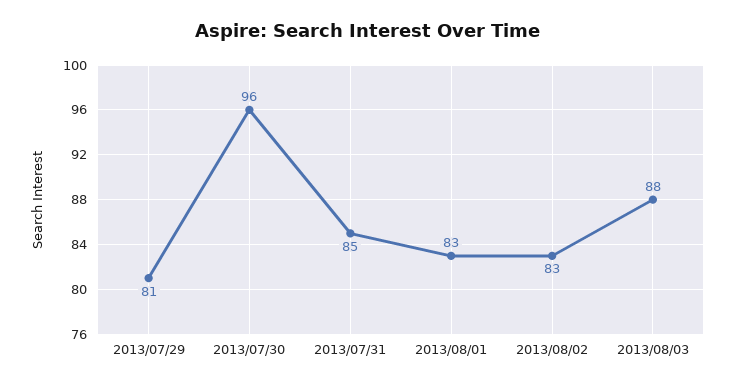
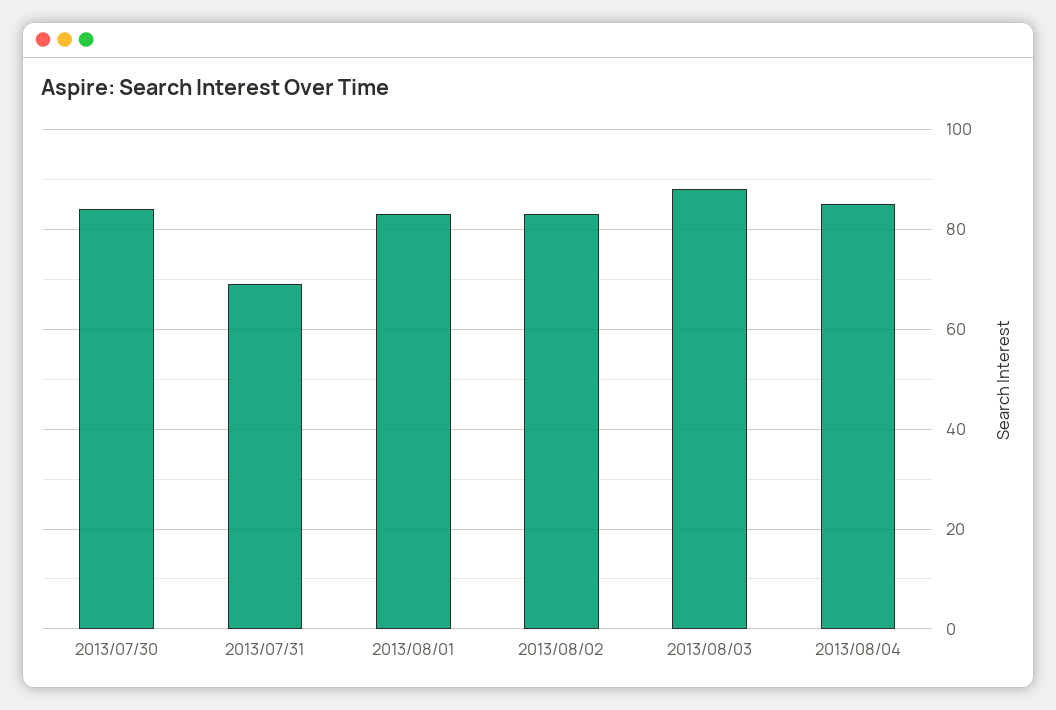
2013/07/29: 81 -> none
2013/07/30: 96 -> 85
2013/07/31: 85 -> 70
2013/08/04: none -> 85

